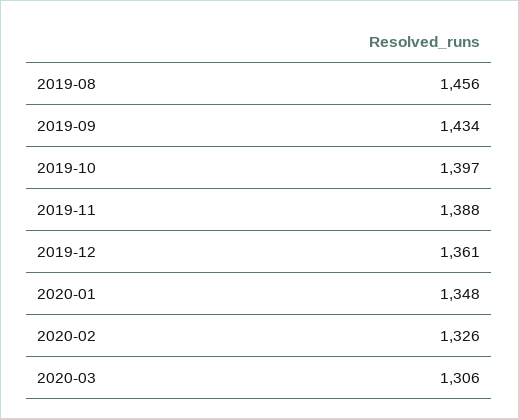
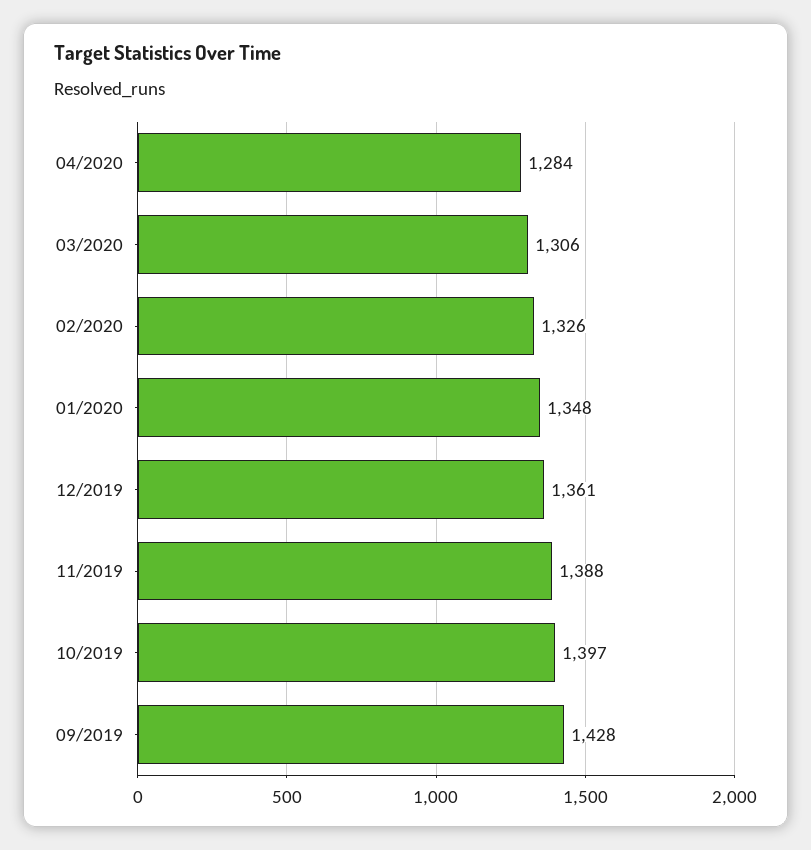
2019-08: 1456 -> none
2019-09: 1434 -> 1428
04/2020: none -> 1284

